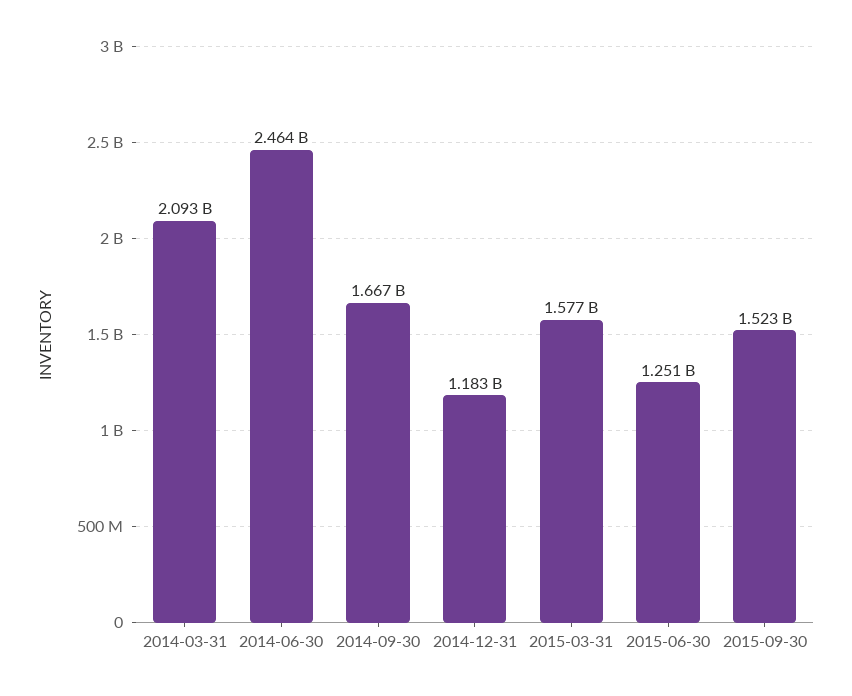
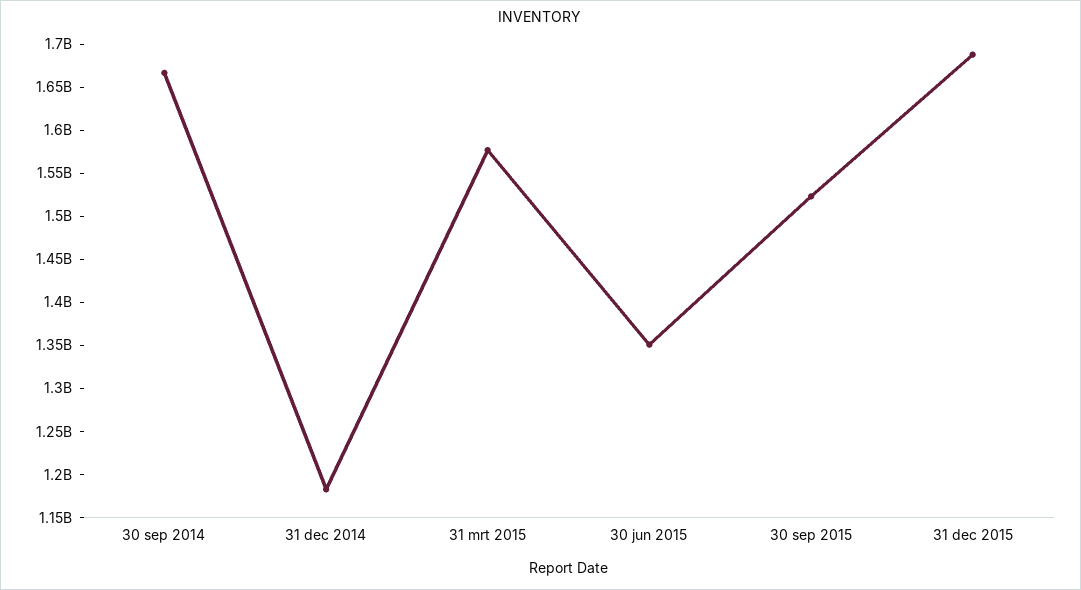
2014-03-31: 2093000000 -> none
2014-06-30: 2464000000 -> none
2015-06-30: 1251000000 -> 1350000000
31 dec 2015: none -> 1690000000

